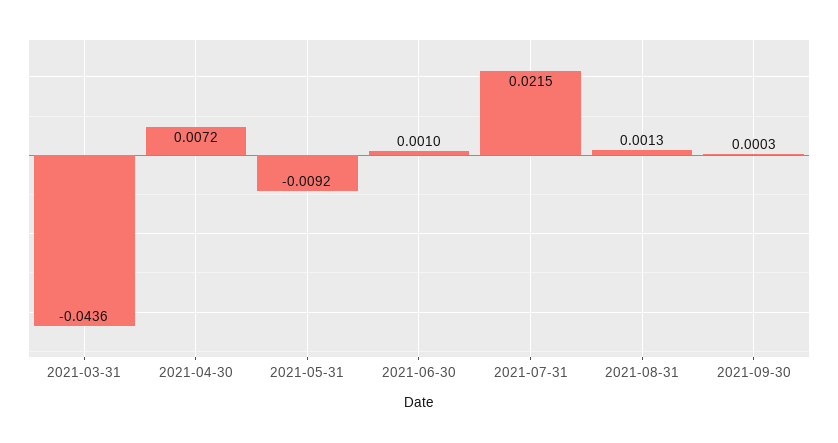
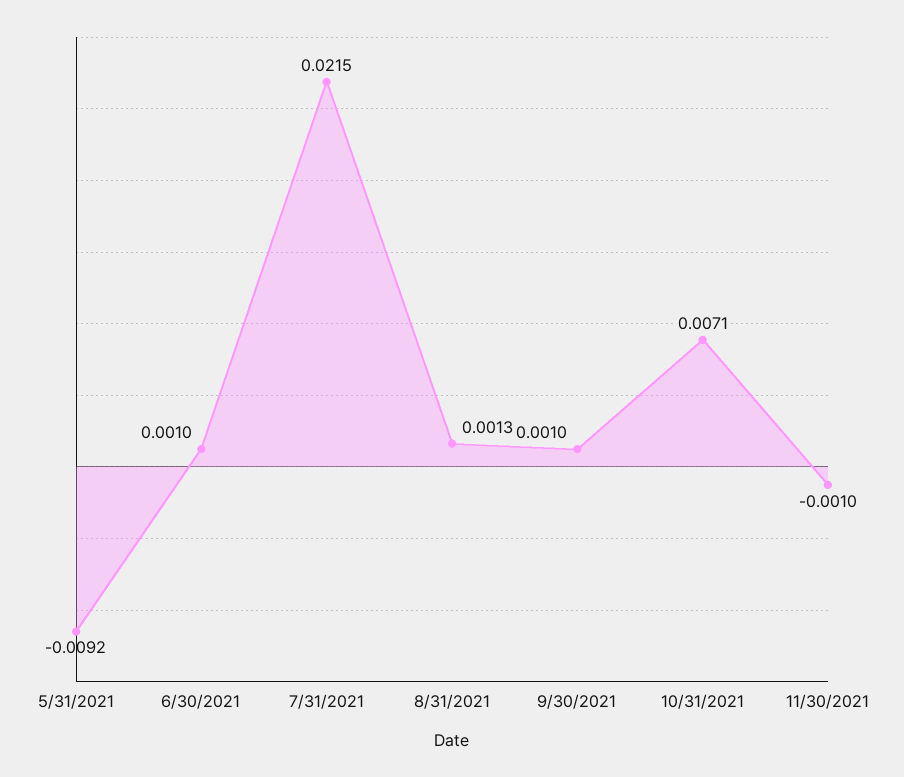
2021-03-31: -0.0436 -> none
2021-04-30: 0.0072 -> none
2021-09-30: 0.0003 -> 0.001
10/31/2021: none -> 0.0071
11/30/2021: none -> -0.001

